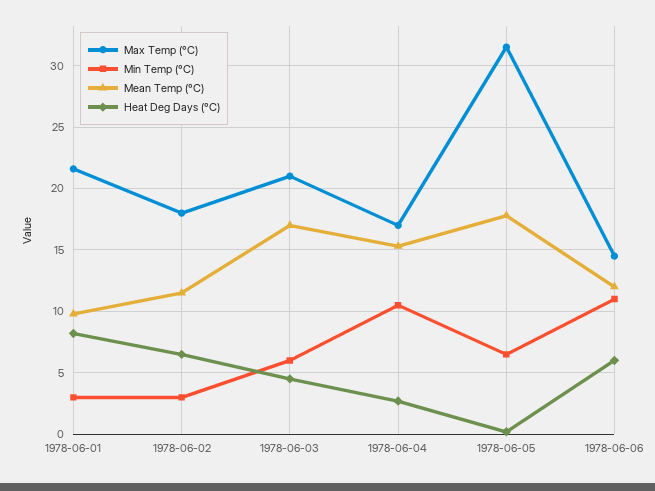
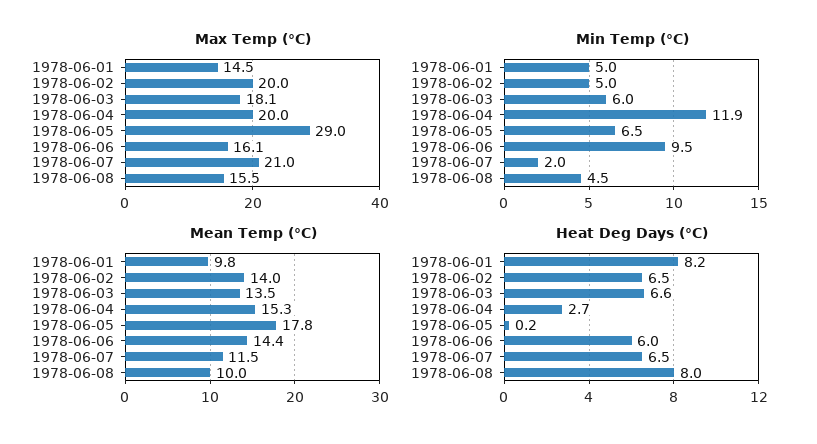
Max Temp (°C), 1978-06-01: 21.5 -> 14.5
Min Temp (°C), 1978-06-01: 3 -> 5
Max Temp (°C), 1978-06-02: 18 -> 20
Min Temp (°C), 1978-06-02: 3 -> 5
Mean Temp (°C), 1978-06-02: 11.5 -> 14
Max Temp (°C), 1978-06-03: 21 -> 18.1
Mean Temp (°C), 1978-06-03: 17 -> 13.5
Heat Deg Days (°C), 1978-06-03: 4.5 -> 6.6
Max Temp (°C), 1978-06-04: 17 -> 20
Min Temp (°C), 1978-06-04: 10.5 -> 11.9
Max Temp (°C), 1978-06-05: 31.5 -> 29
Max Temp (°C), 1978-06-06: 14.5 -> 16.1
Min Temp (°C), 1978-06-06: 11 -> 9.5
Mean Temp (°C), 1978-06-06: 12 -> 14.4
Max Temp (°C), 1978-06-07: none -> 21
Max Temp (°C), 1978-06-08: none -> 15.5
Min Temp (°C), 1978-06-07: none -> 2
Min Temp (°C), 1978-06-08: none -> 4.5
Mean Temp (°C), 1978-06-07: none -> 11.5
Mean Temp (°C), 1978-06-08: none -> 10
Heat Deg Days (°C), 1978-06-07: none -> 6.5
Heat Deg Days (°C), 1978-06-08: none -> 8

